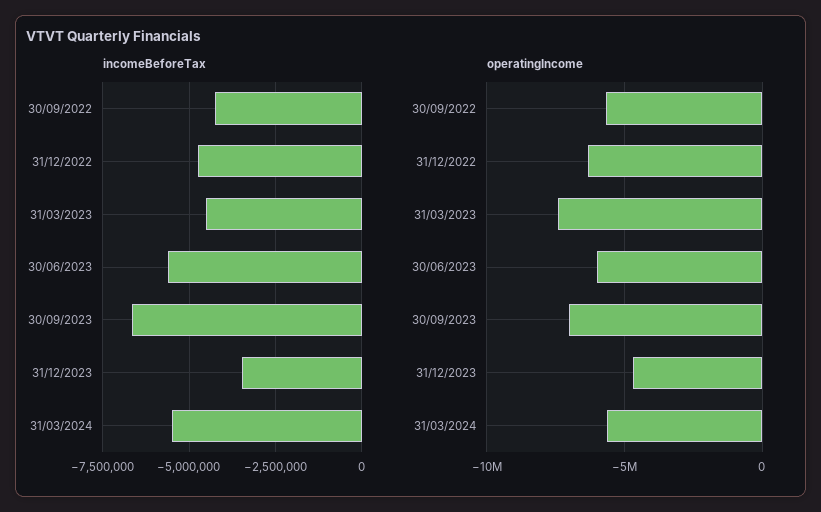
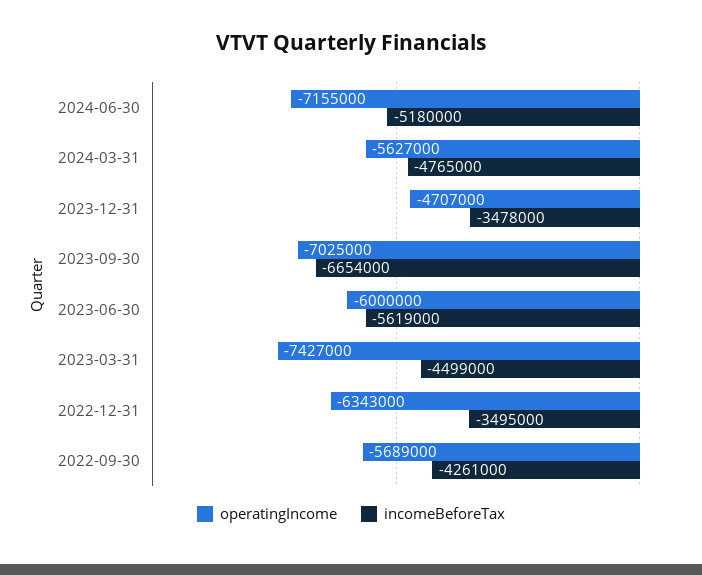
incomeBeforeTax, 31/12/2022: -4750000 -> -3495000
incomeBeforeTax, 31/03/2024: -5500000 -> -4765000
operatingIncome, 2024-06-30: none -> -7155000
incomeBeforeTax, 2024-06-30: none -> -5180000

